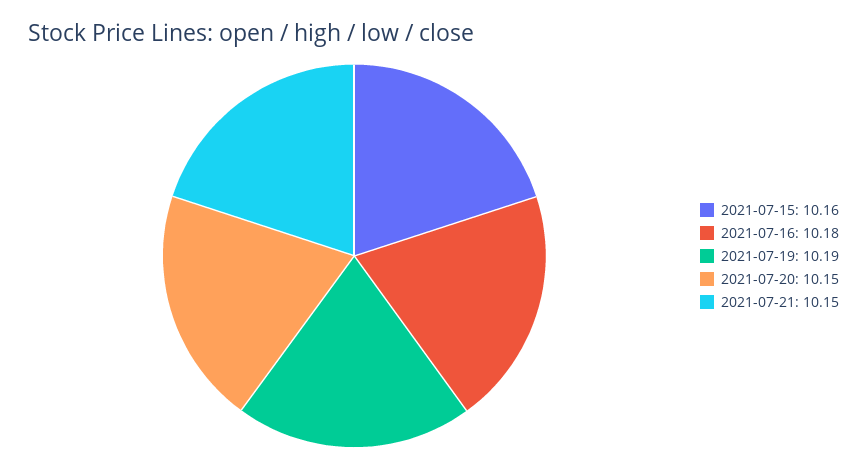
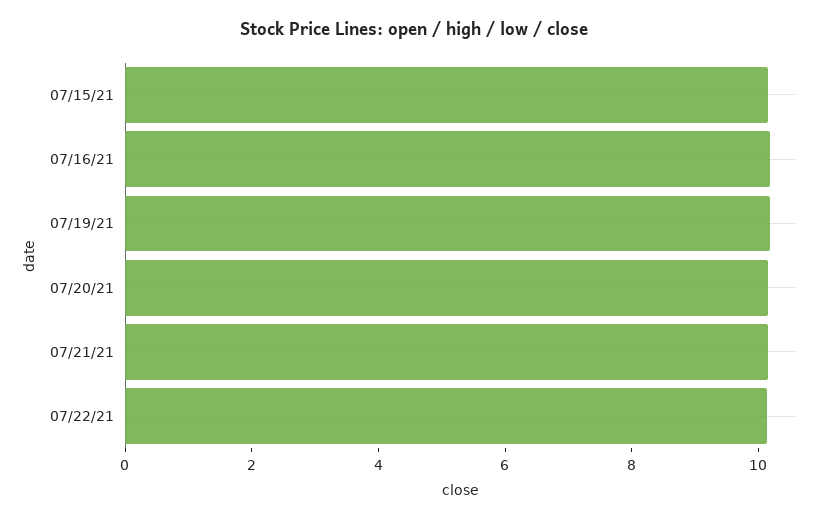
07/22/21: none -> 10

